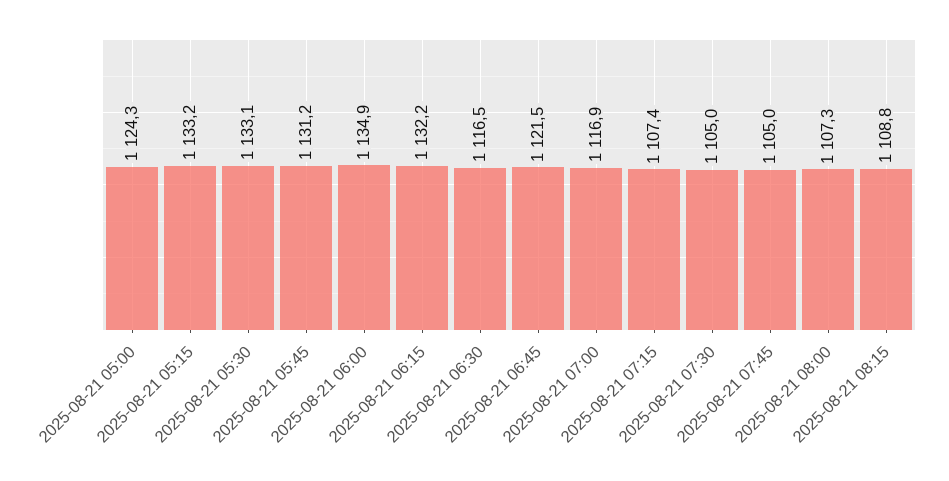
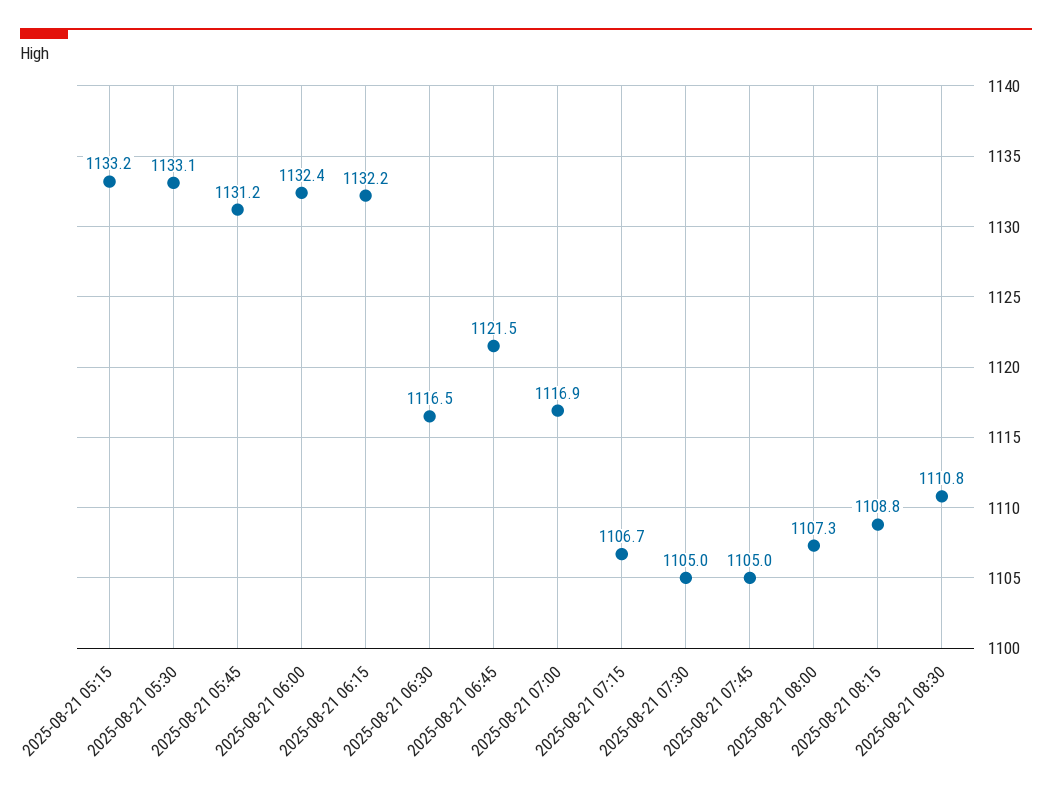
2025-08-21 05:00: 1124.3 -> none
2025-08-21 06:00: 1134.9 -> 1132.4
2025-08-21 07:15: 1107.4 -> 1106.7
2025-08-21 08:30: none -> 1110.8

